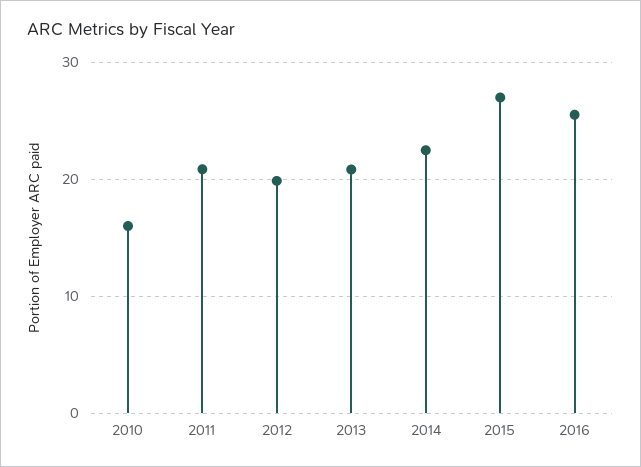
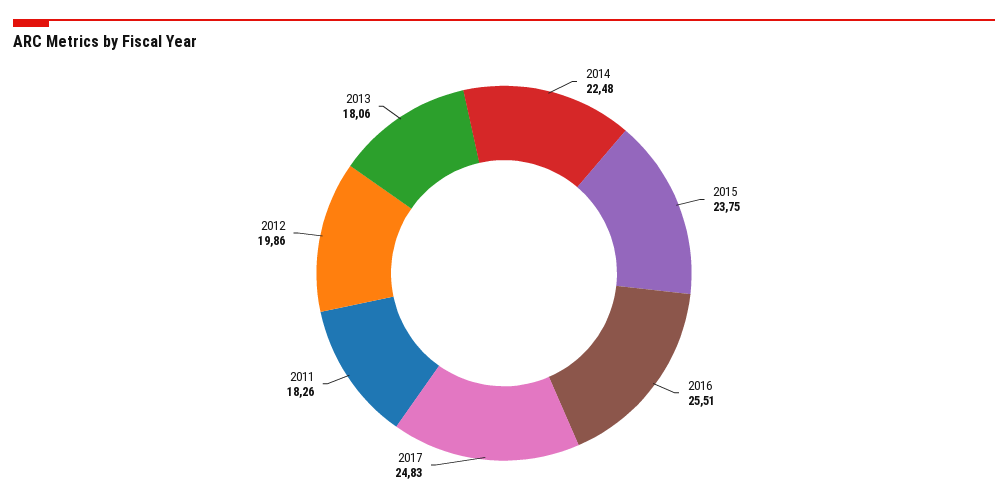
2010: 16 -> none
2011: 21 -> 18.26
2013: 21 -> 18.06
2015: 27 -> 23.75
2017: none -> 24.83

